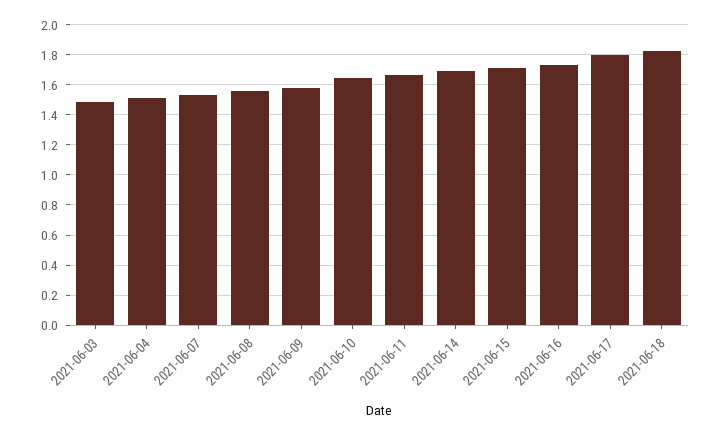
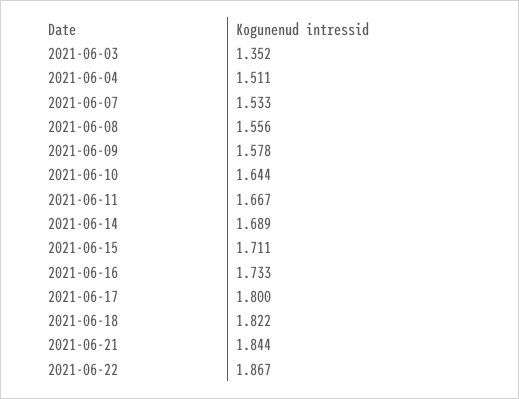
2021-06-03: 1.5 -> 1.352
2021-06-21: none -> 1.844
2021-06-22: none -> 1.867

